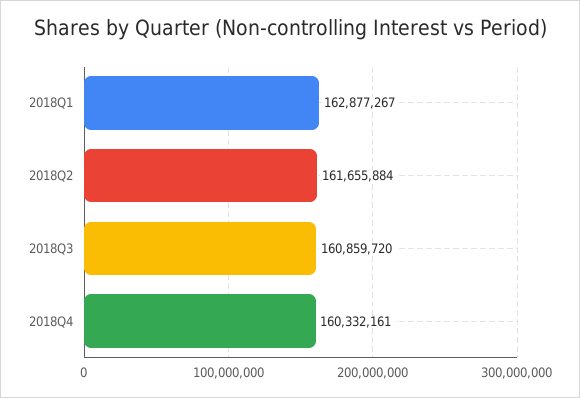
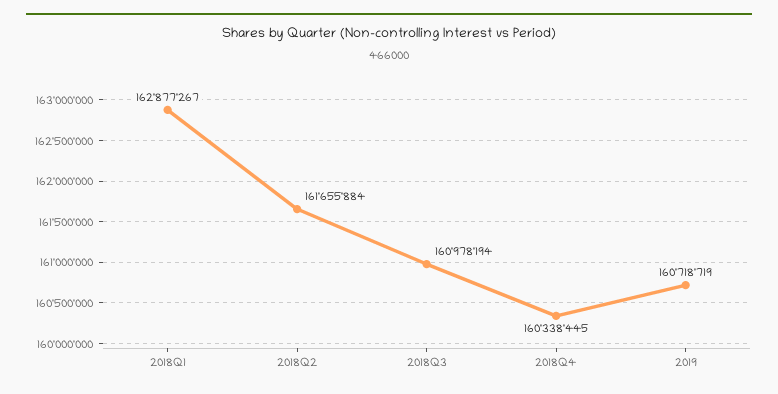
2018Q3: 160859720 -> 160978194
2018Q4: 160332161 -> 160338445
2019: none -> 160718719

